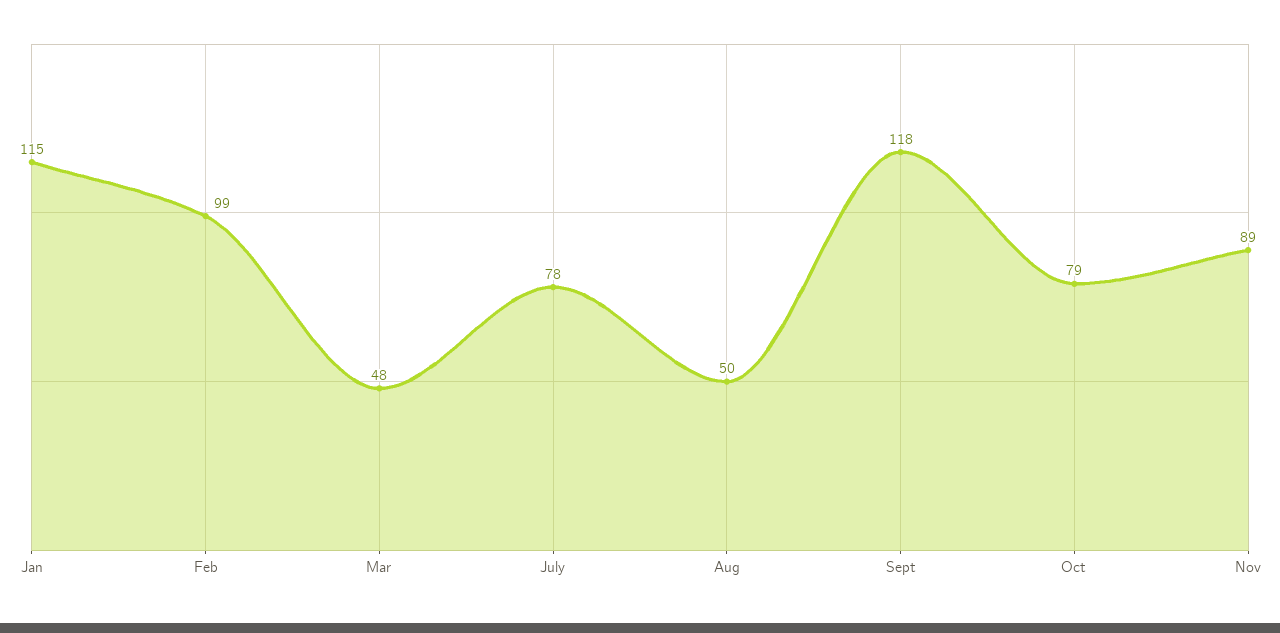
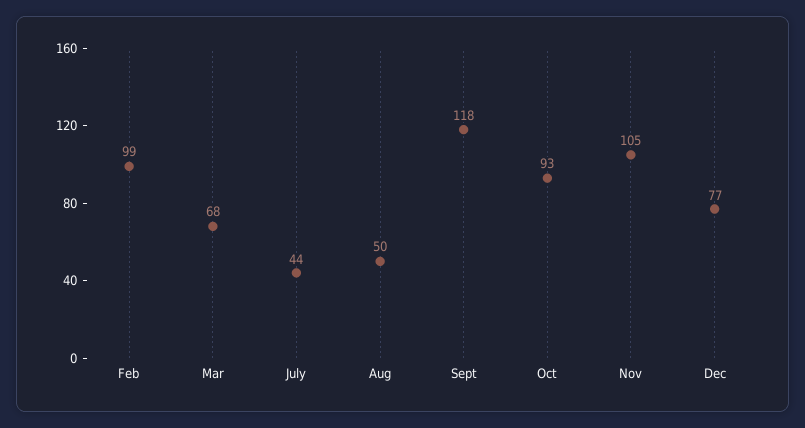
Jan: 115 -> none
Mar: 48 -> 68
July: 78 -> 44
Oct: 79 -> 93
Nov: 89 -> 105
Dec: none -> 77

